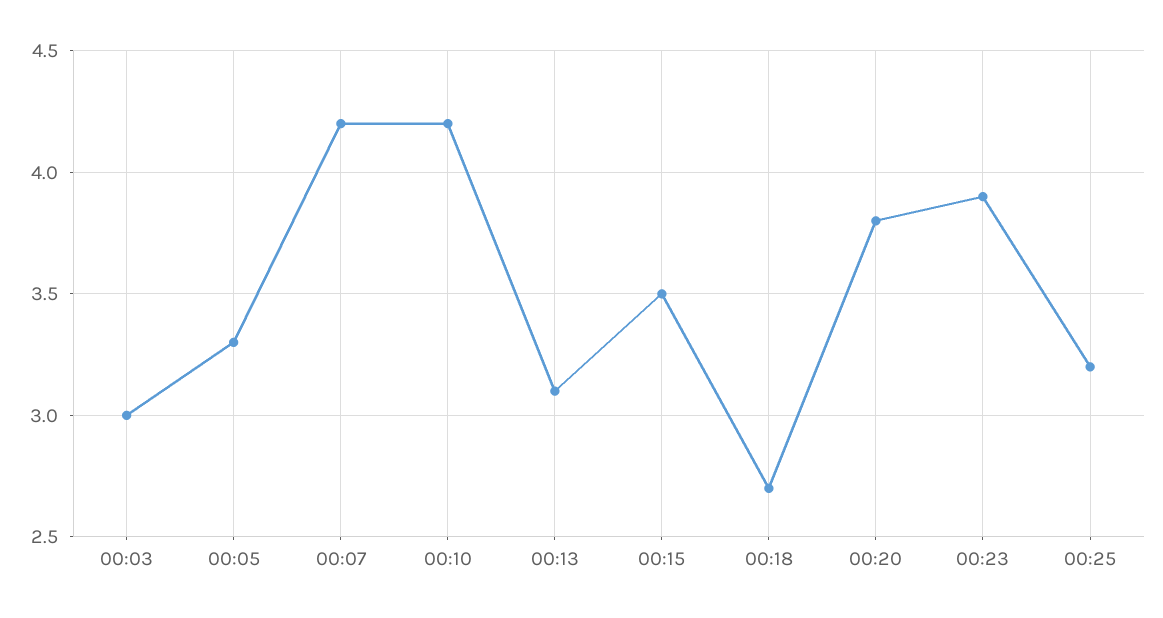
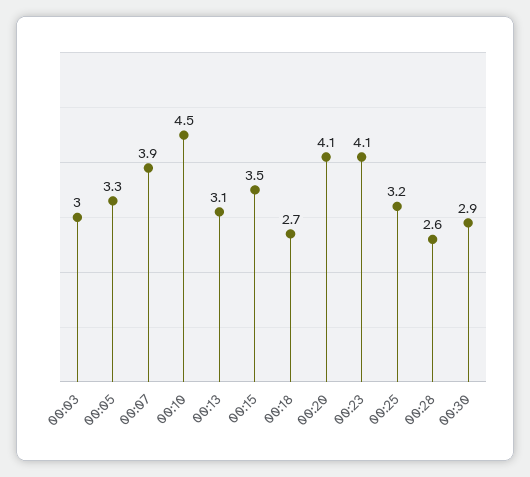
00:07: 4.2 -> 3.9
00:10: 4.2 -> 4.5
00:20: 3.8 -> 4.1
00:23: 3.9 -> 4.1
00:28: none -> 2.6
00:30: none -> 2.9

